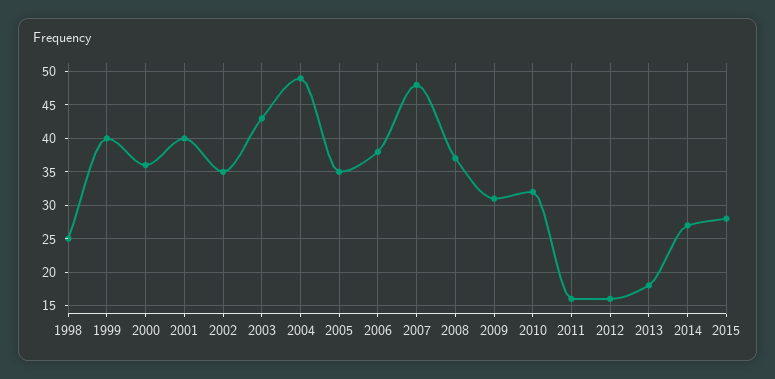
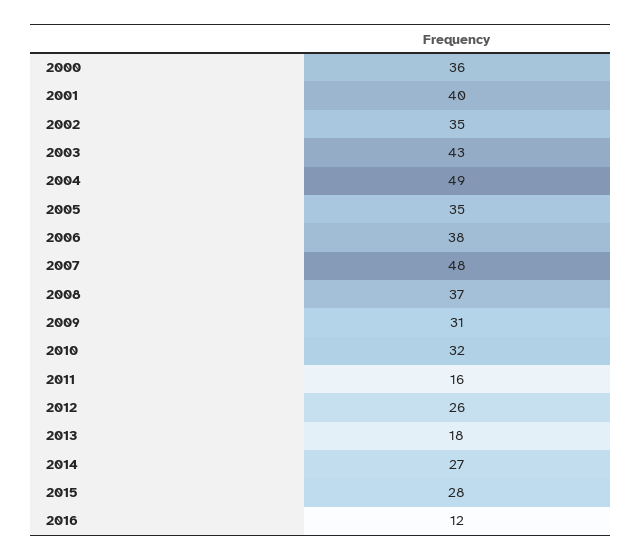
1998: 25 -> none
1999: 40 -> none
2012: 16 -> 26
2016: none -> 12

